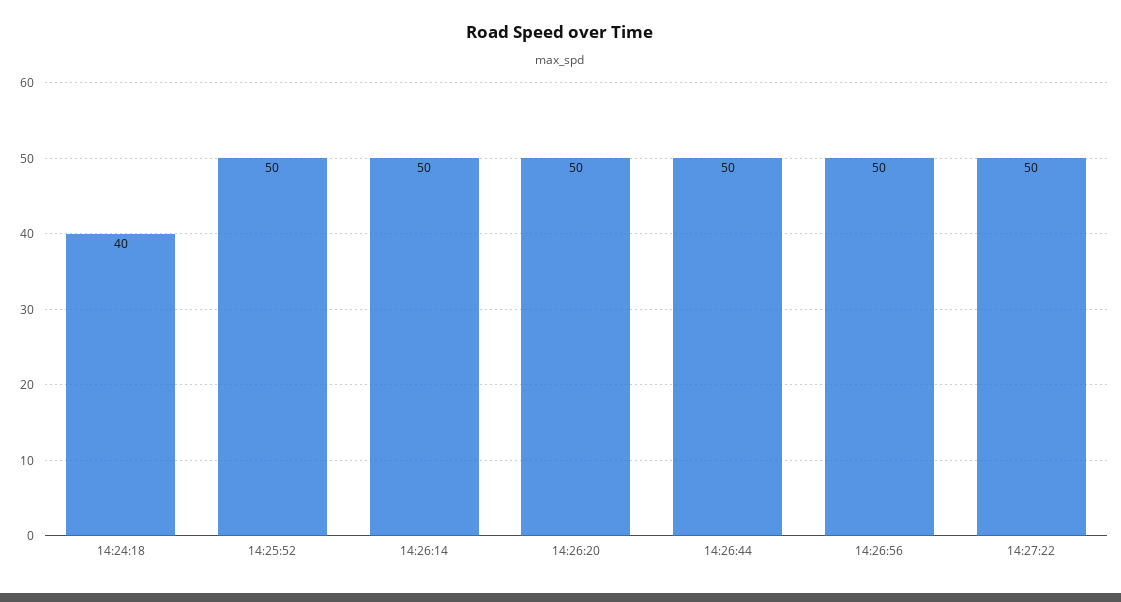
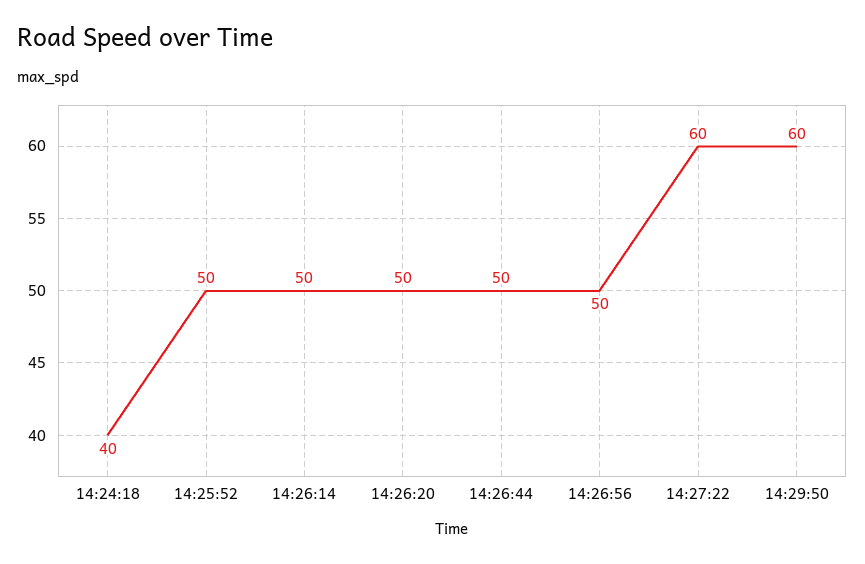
14:27:22: 50 -> 60
14:29:50: none -> 60

